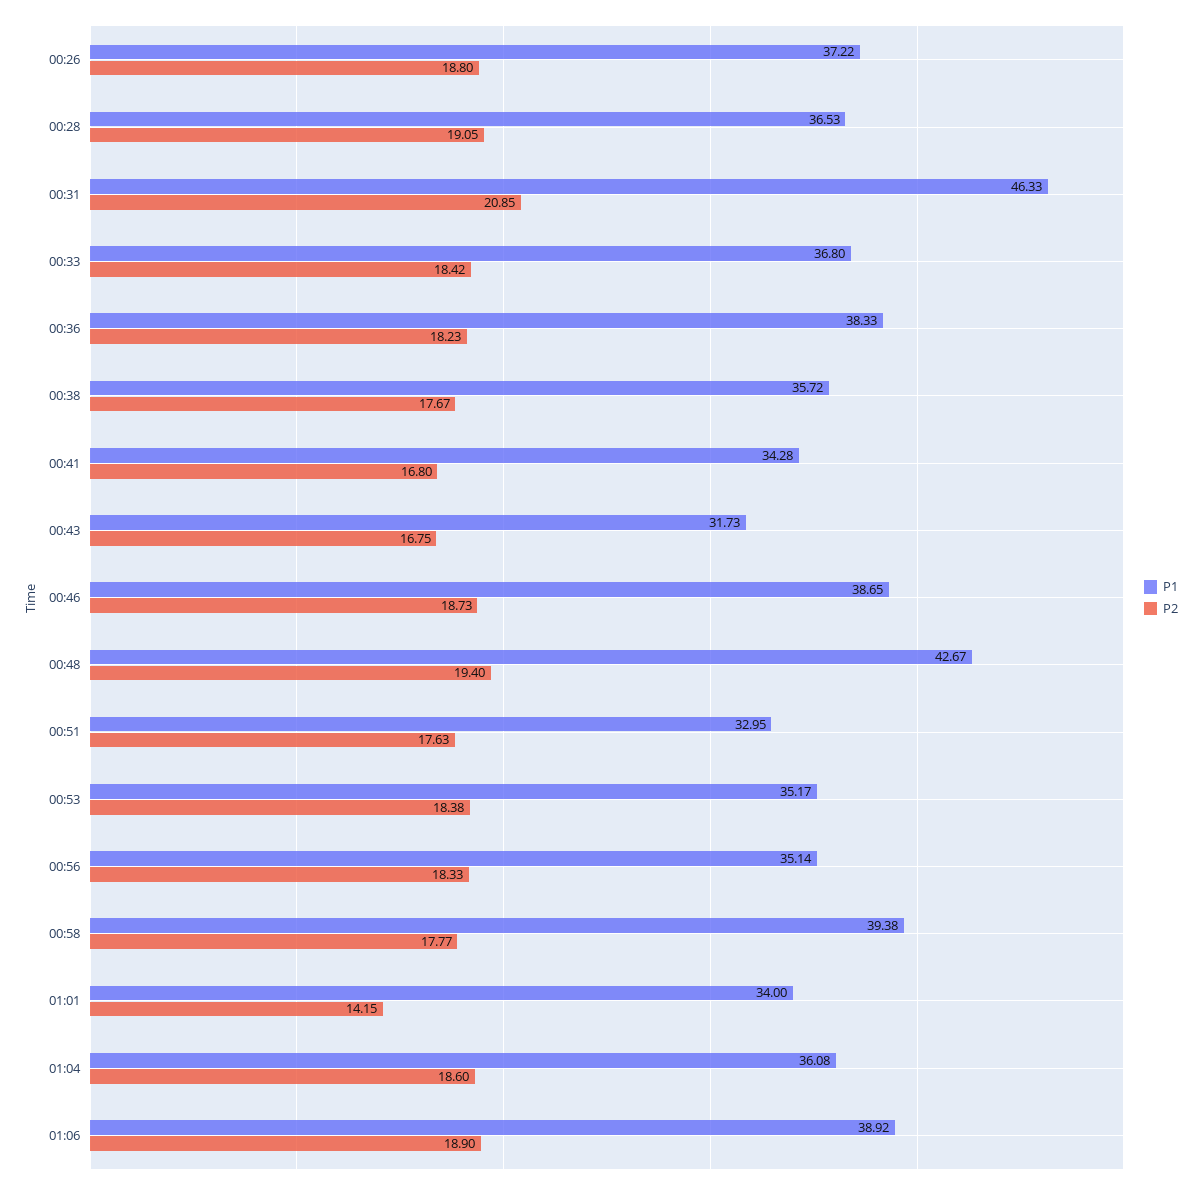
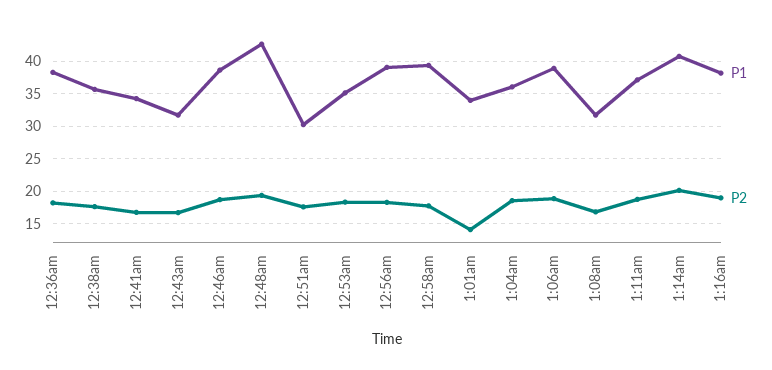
P1, 00:26: 37.22 -> none
P2, 00:26: 18.8 -> none
P1, 00:28: 36.53 -> none
P2, 00:28: 19.05 -> none
P1, 00:31: 46.33 -> none
P2, 00:31: 20.85 -> none
P1, 00:33: 36.8 -> none
P2, 00:33: 18.42 -> none
P1, 00:51: 32.95 -> 30
P1, 00:56: 35.14 -> 39
P1, 1:08am: none -> 32
P2, 1:08am: none -> 17
P1, 1:11am: none -> 37
P2, 1:11am: none -> 19
P1, 1:14am: none -> 41
P2, 1:14am: none -> 20
P1, 1:16am: none -> 38
P2, 1:16am: none -> 19

